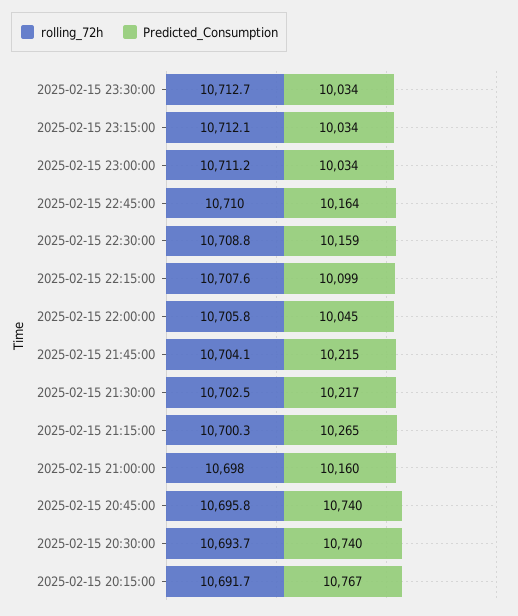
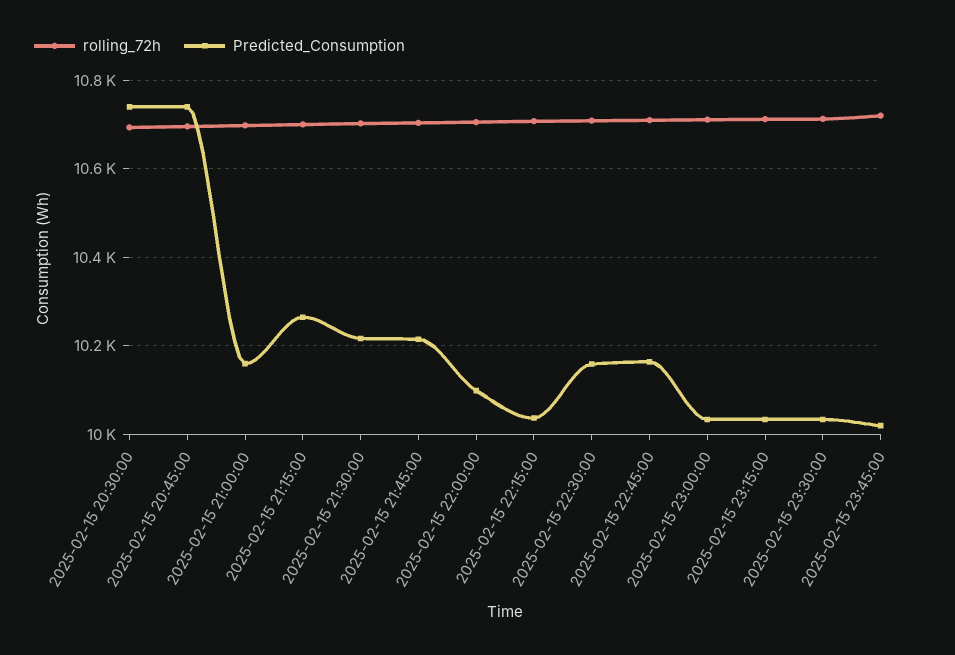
Predicted_Consumption, 2025-02-15 22:15:00: 10099 -> 10040
Predicted_Consumption, 2025-02-15 22:00:00: 10045 -> 10100
rolling_72h, 2025-02-15 20:15:00: 10691.7 -> none
Predicted_Consumption, 2025-02-15 20:15:00: 10767 -> none
rolling_72h, 2025-02-15 23:45:00: none -> 10720
Predicted_Consumption, 2025-02-15 23:45:00: none -> 10020

